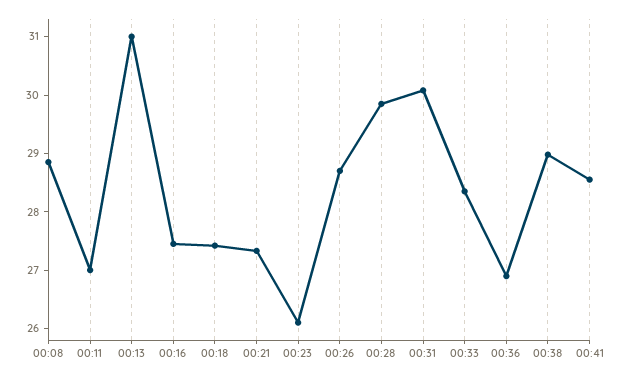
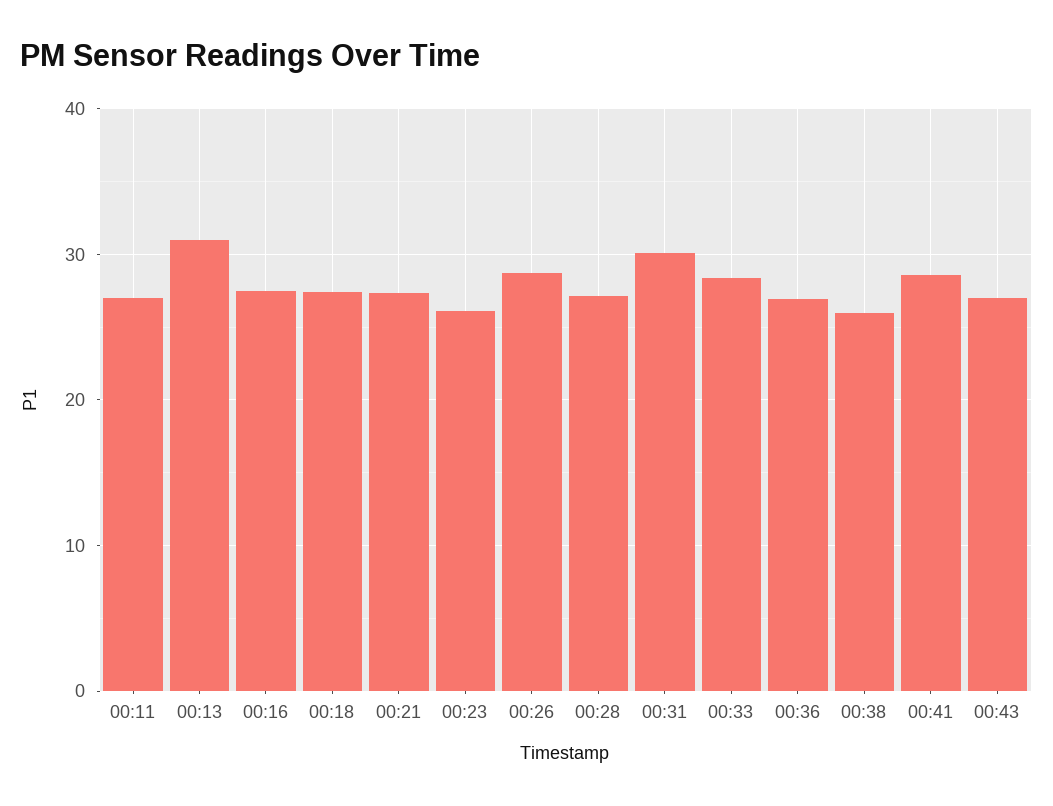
00:08: 28.8 -> none
00:28: 29.8 -> 27
00:38: 29 -> 26
00:43: none -> 27

